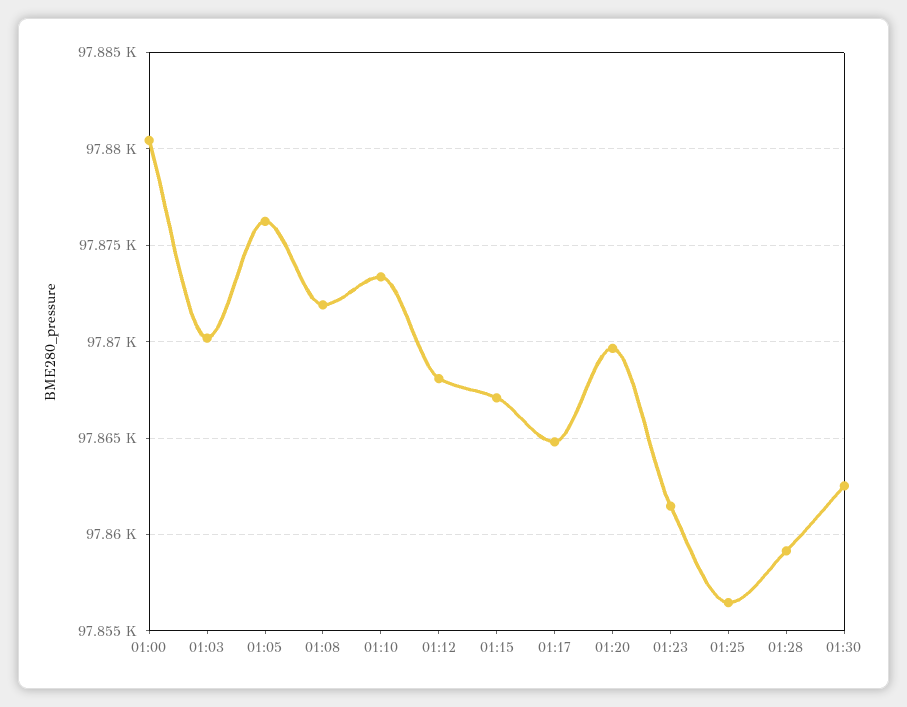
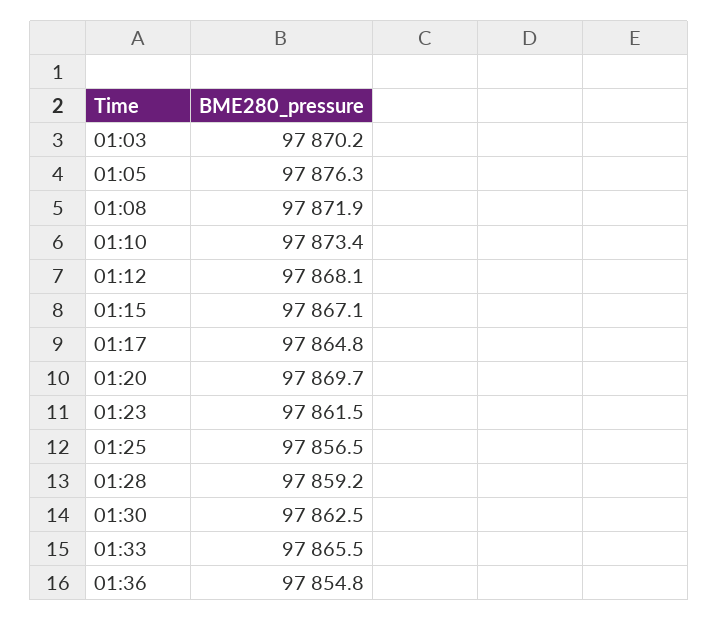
01:00: 97880.5 -> none
01:33: none -> 97865.5
01:36: none -> 97854.8

